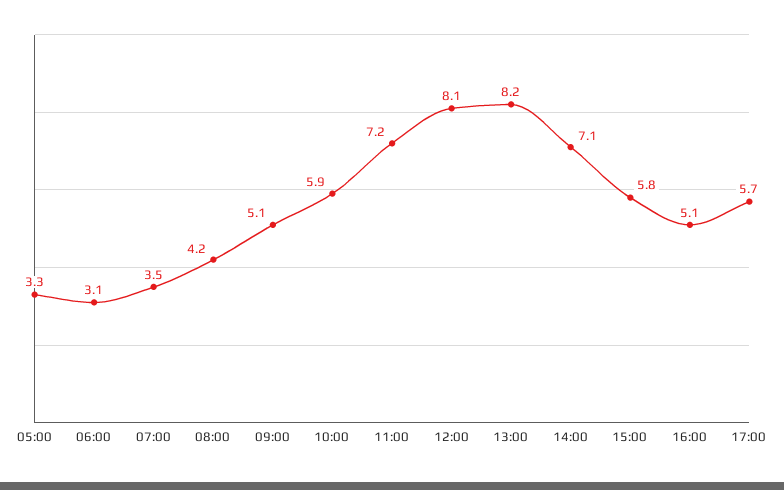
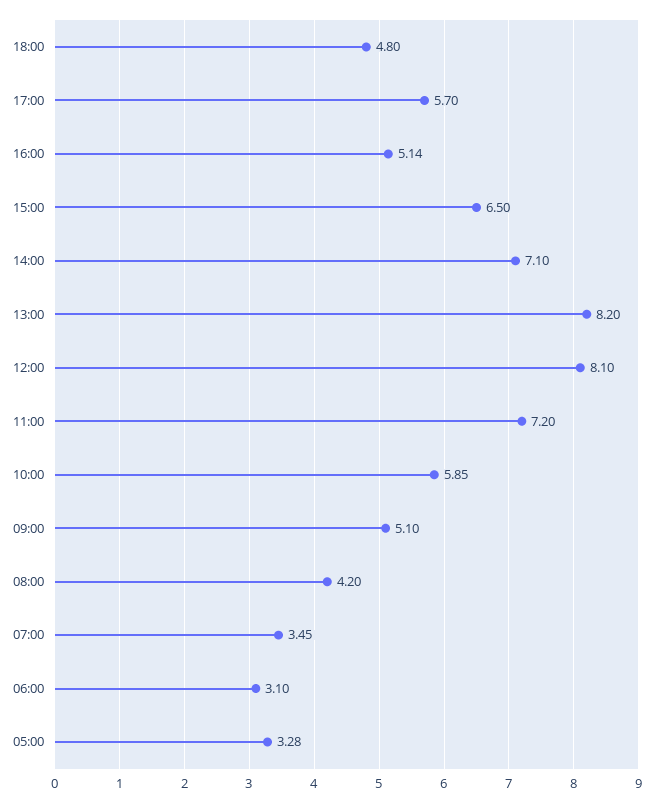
15:00: 5.8 -> 6.5
18:00: none -> 4.8

